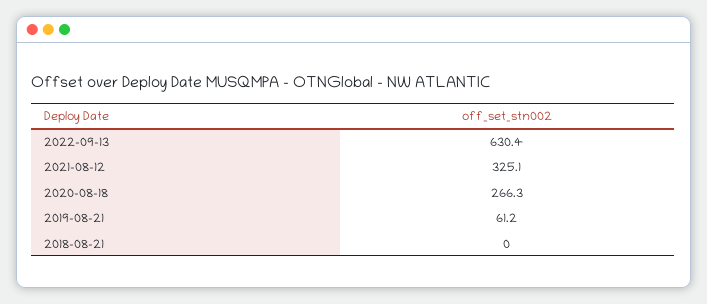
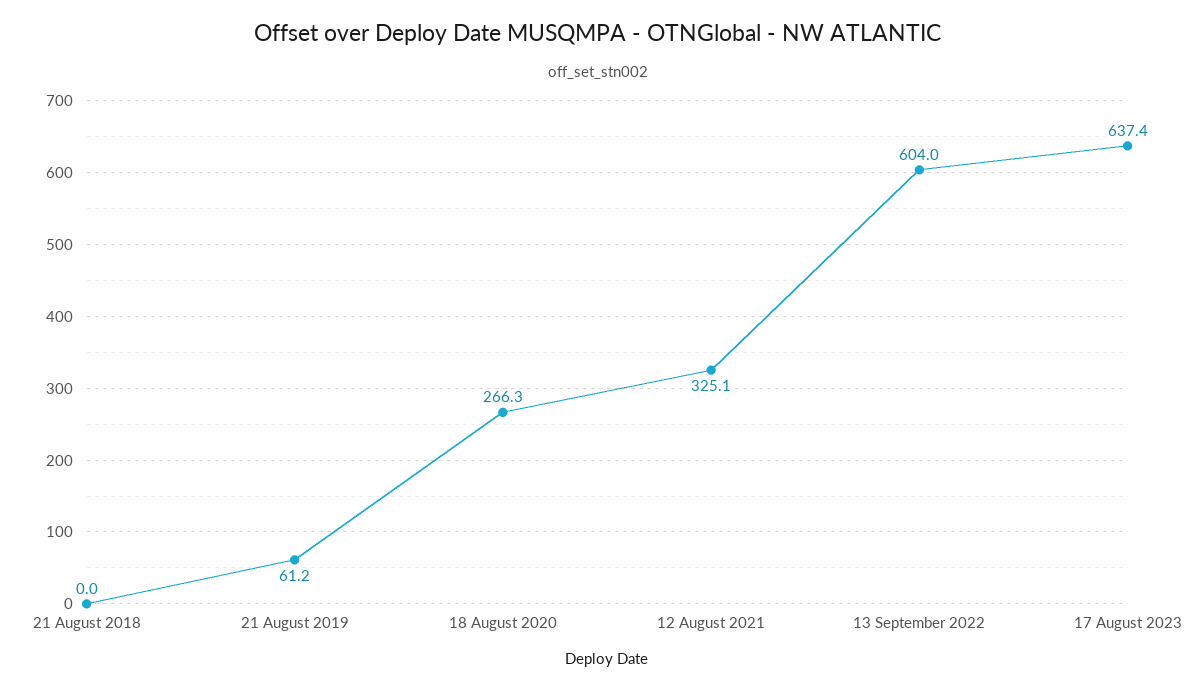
2022-09-13: 630.4 -> 604
17 August 2023: none -> 637.4

